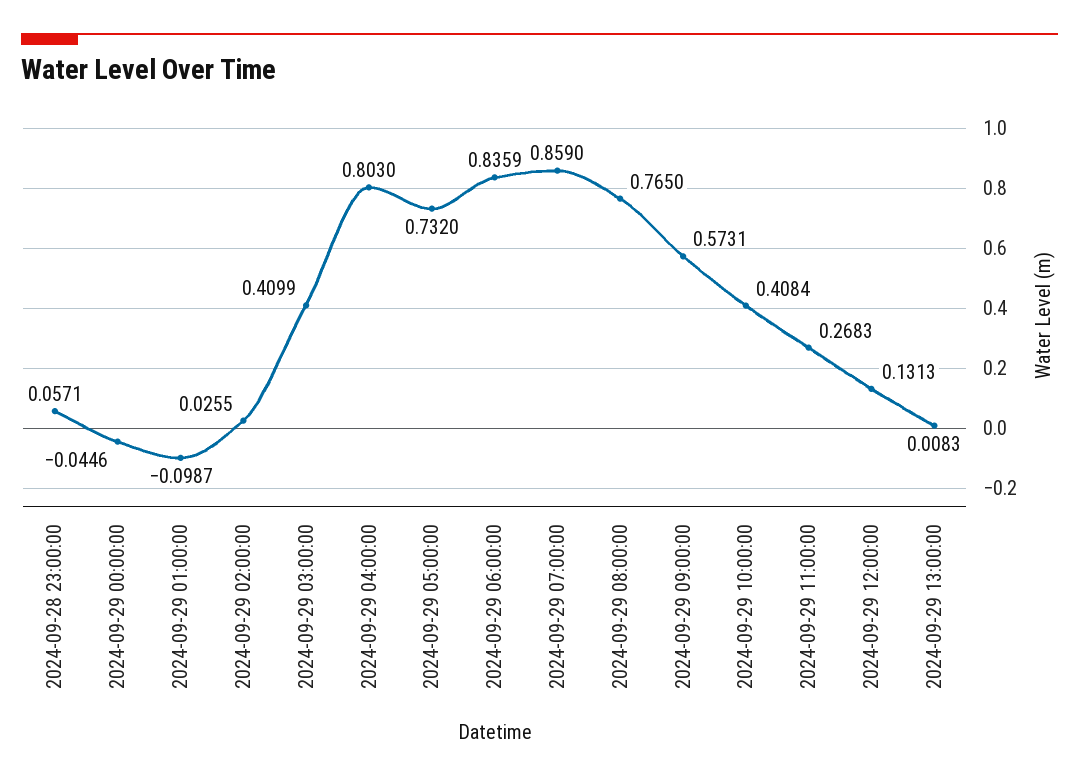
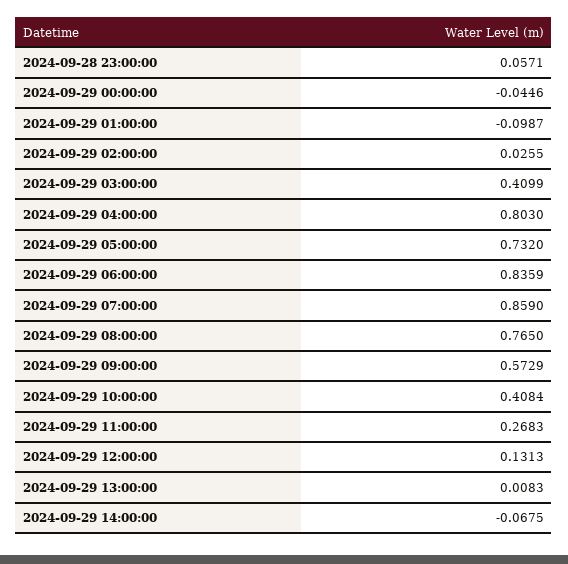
2024-09-29 09:00:00: 0.5731 -> 0.5729
2024-09-29 14:00:00: none -> -0.0675

